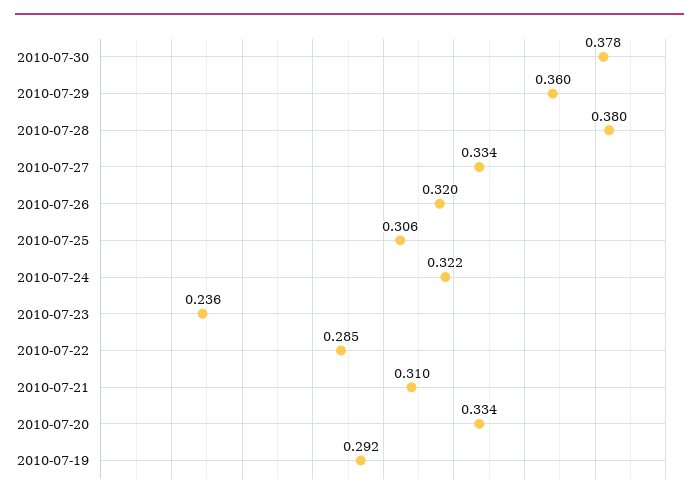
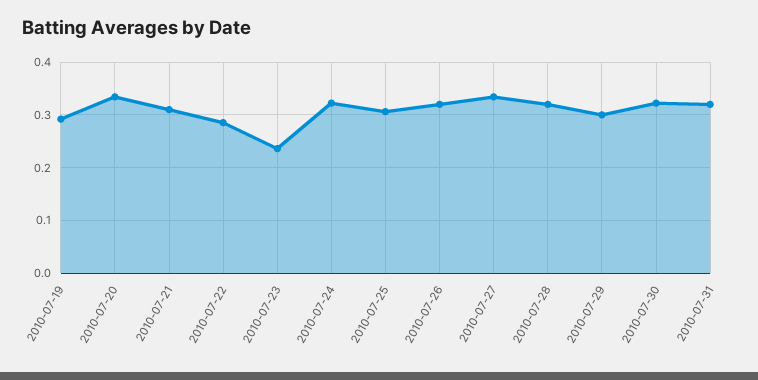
2010-07-30: 0.378 -> 0.32
2010-07-29: 0.36 -> 0.3
2010-07-28: 0.38 -> 0.32
2010-07-31: none -> 0.32

